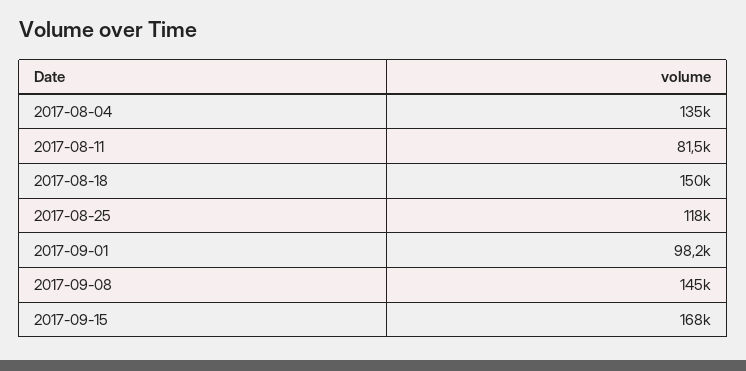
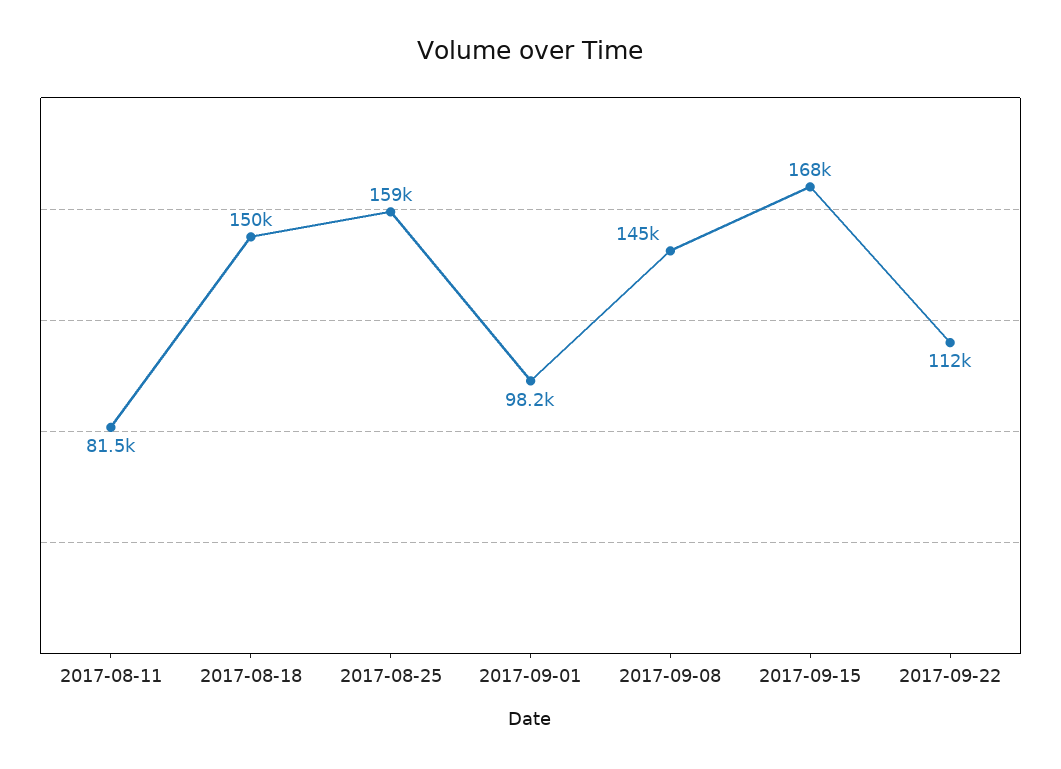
2017-08-04: 135000 -> none
2017-08-25: 118000 -> 159000
2017-09-22: none -> 112000

